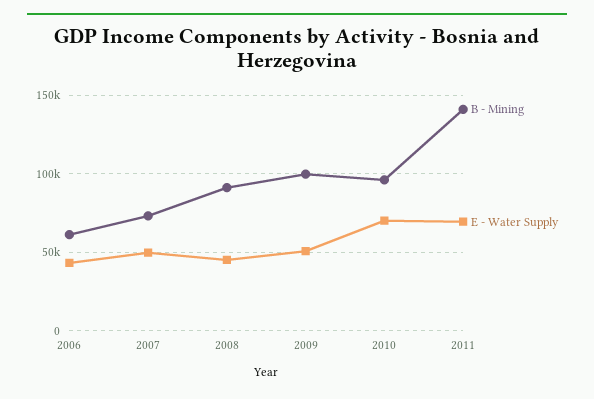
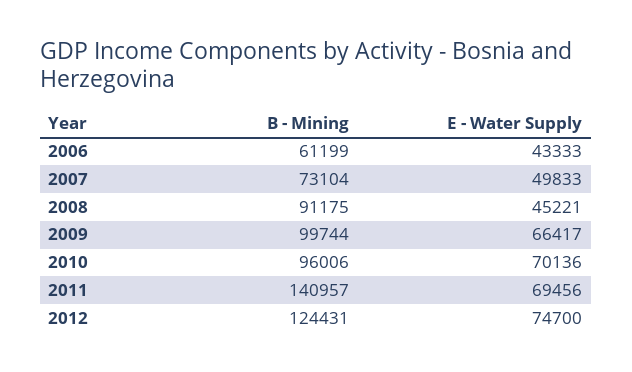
E - Water Supply, 2009: 50000 -> 66417
B - Mining, 2012: none -> 124431
E - Water Supply, 2012: none -> 74700

